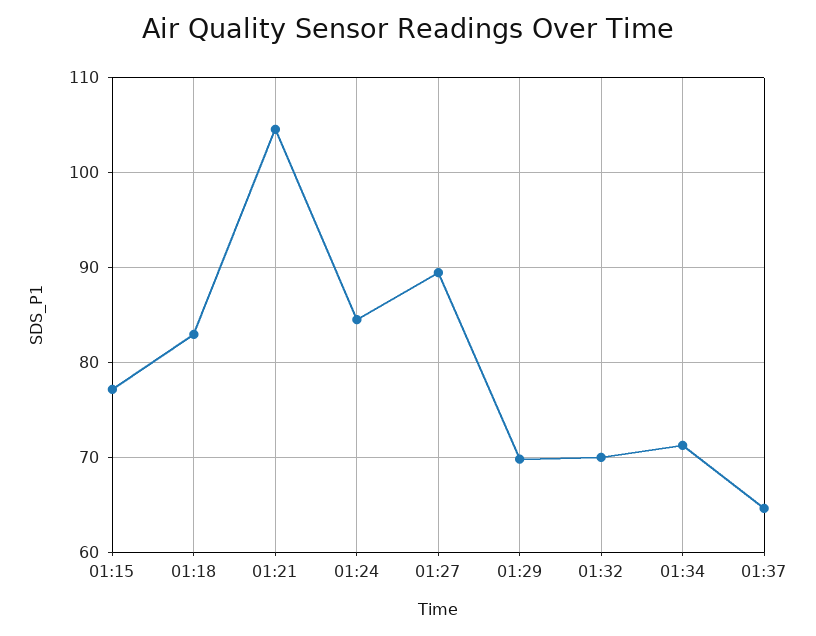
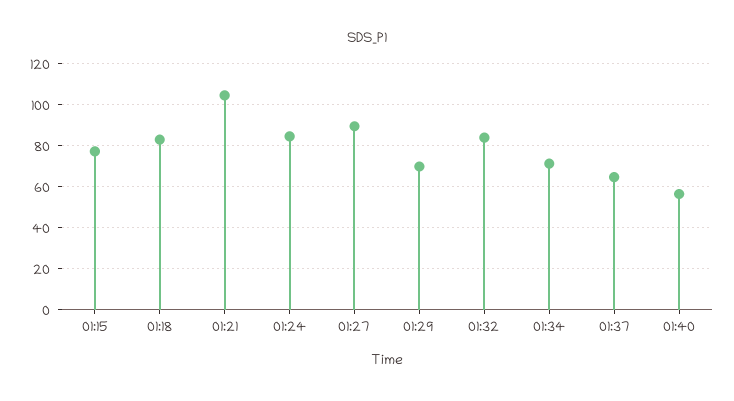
01:32: 70 -> 85
01:40: none -> 55

